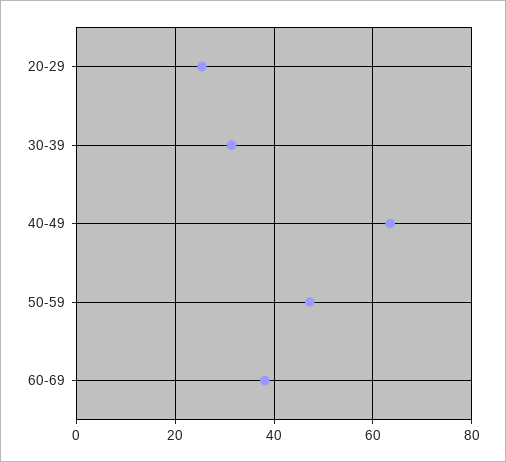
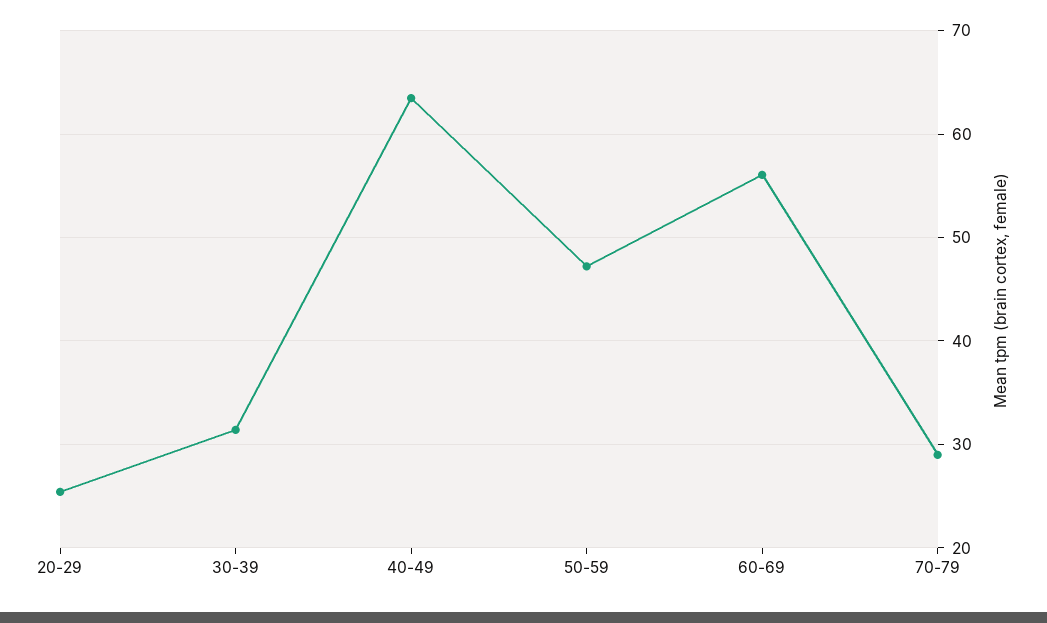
60-69: 38 -> 56
70-79: none -> 29

